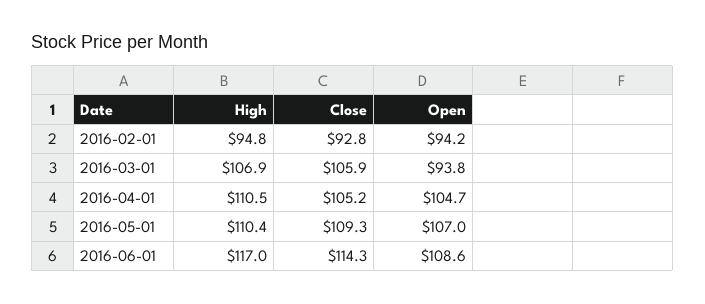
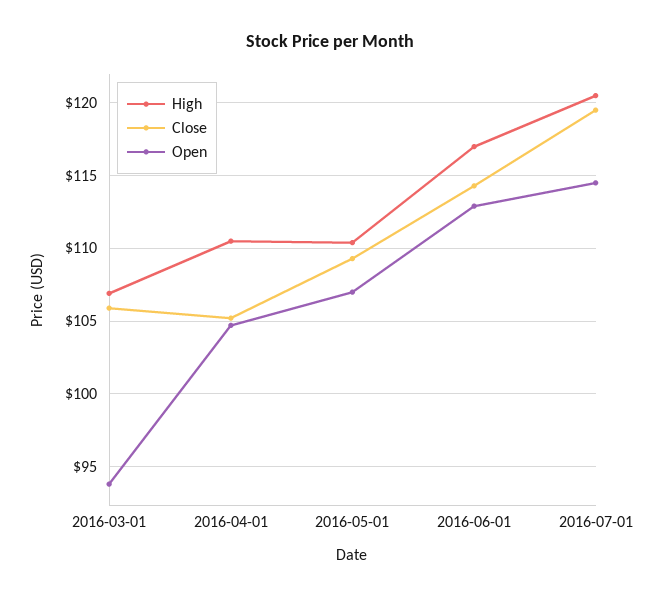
High, 2016-02-01: 94.8 -> none
Close, 2016-02-01: 92.8 -> none
Open, 2016-02-01: 94.2 -> none
Open, 2016-06-01: 108.6 -> 113
High, 2016-07-01: none -> 120.5
Close, 2016-07-01: none -> 119.5
Open, 2016-07-01: none -> 114.5

